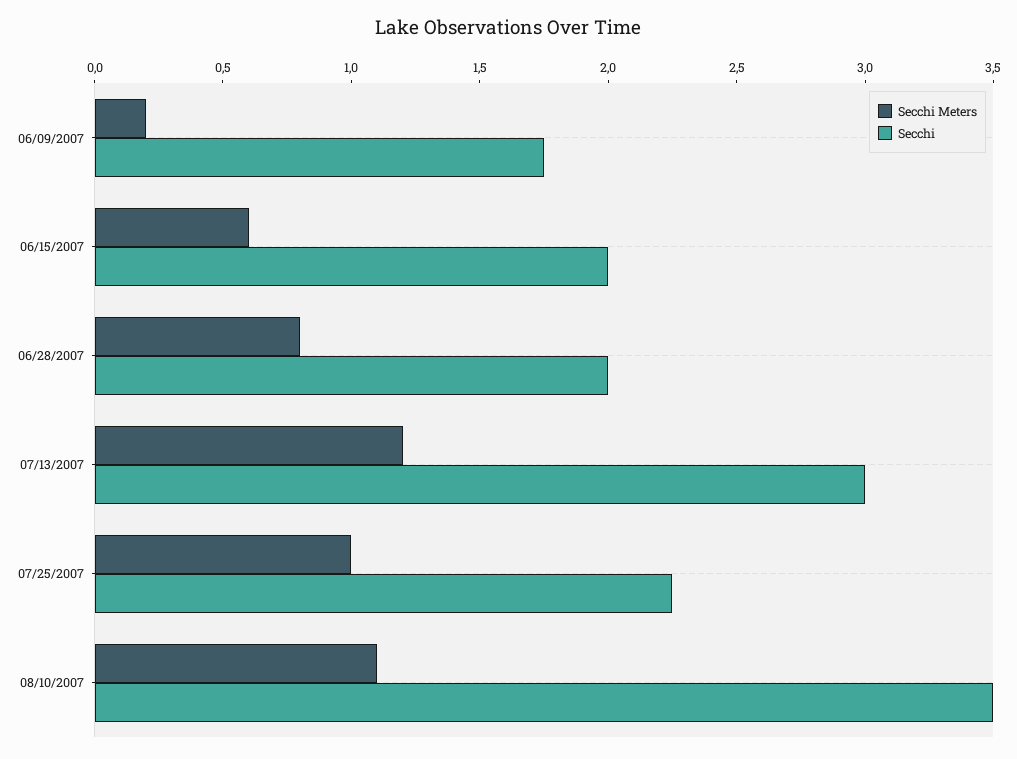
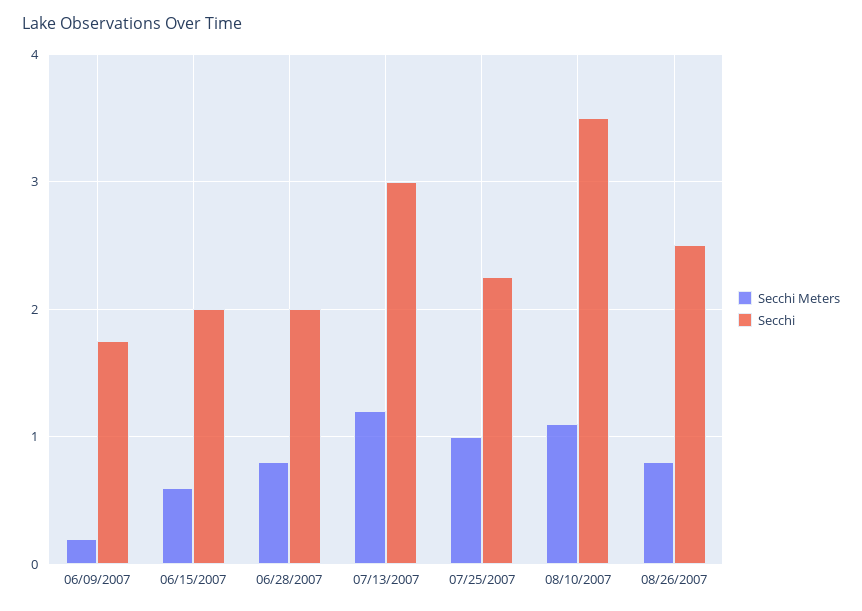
Secchi Meters, 08/26/2007: none -> 0.8
Secchi, 08/26/2007: none -> 2.5

